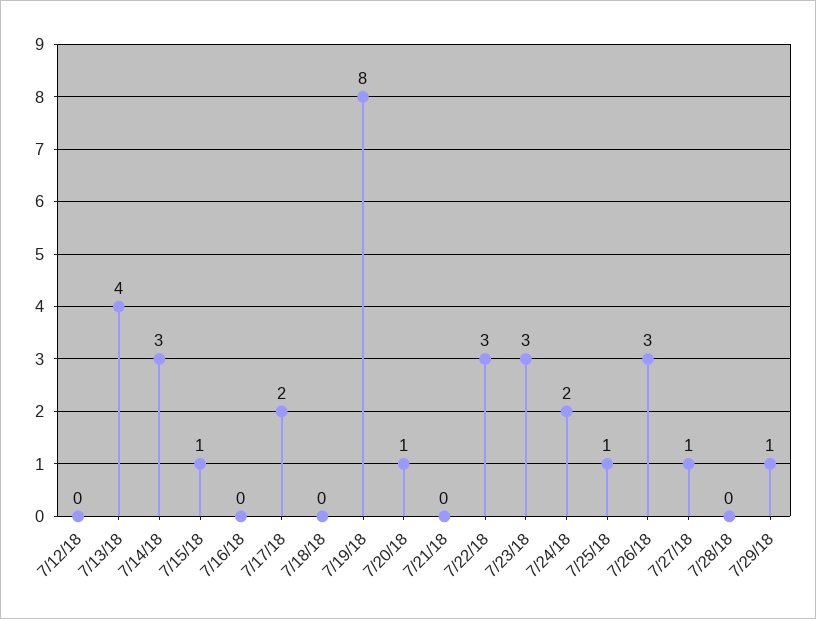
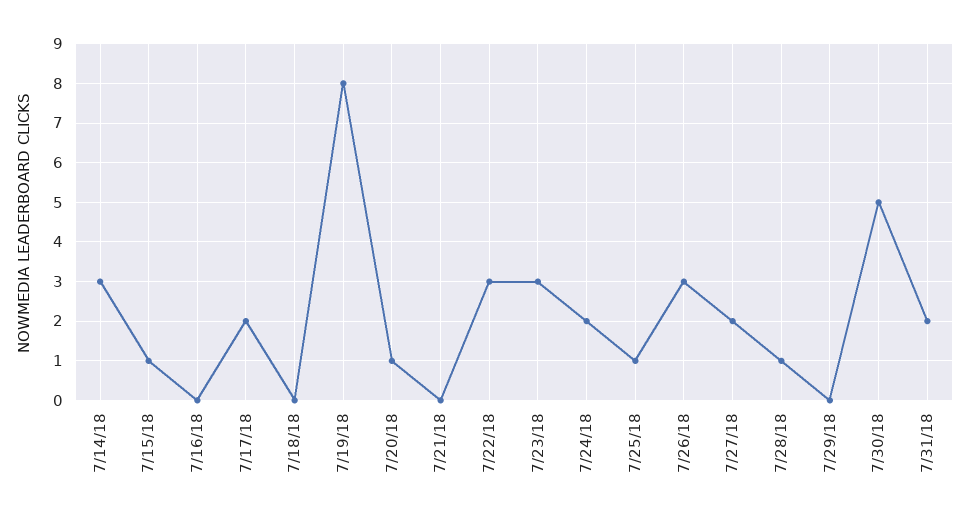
7/12/18: 0 -> none
7/13/18: 4 -> none
7/27/18: 1 -> 2
7/28/18: 0 -> 1
7/29/18: 1 -> 0
7/30/18: none -> 5
7/31/18: none -> 2

